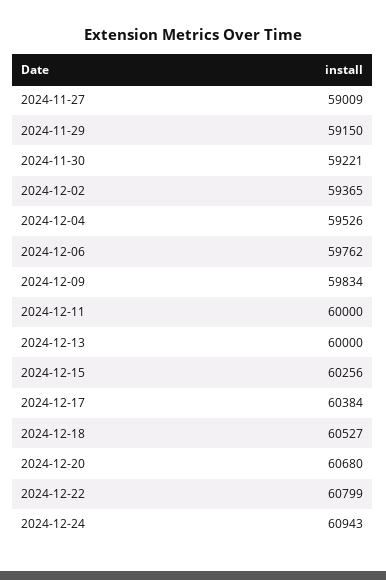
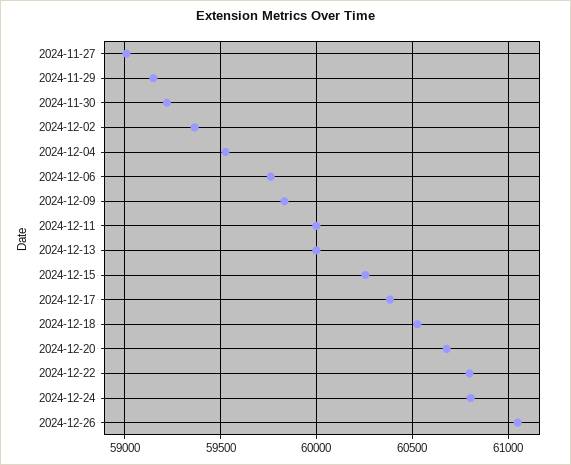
2024-12-24: 60943 -> 60800
2024-12-26: none -> 61050

